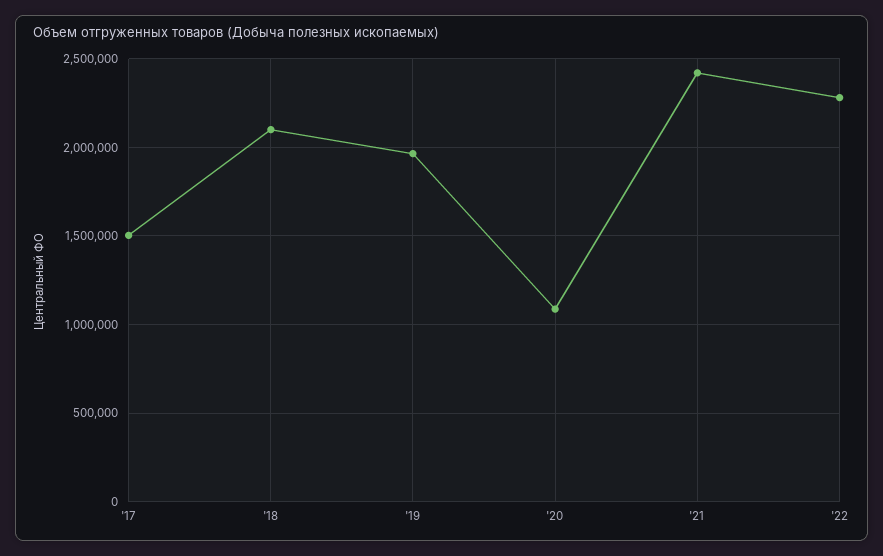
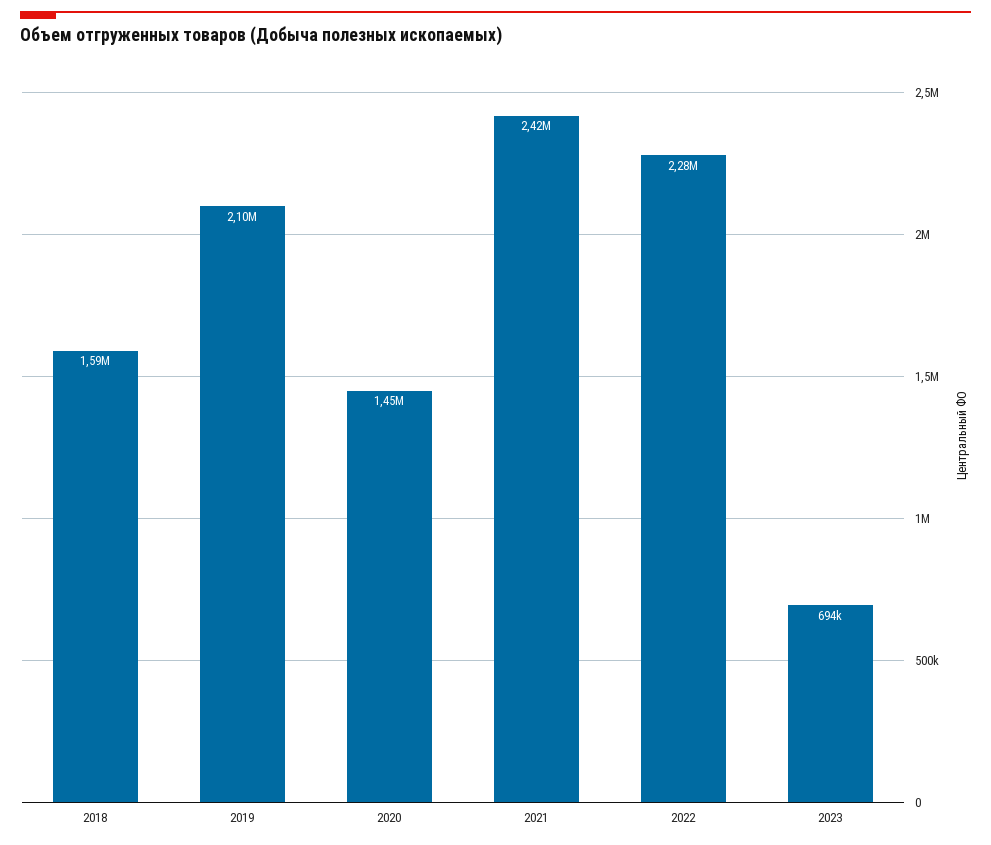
'17: 1500000 -> none
'18: 2100000 -> 1590000
'19: 1950000 -> 2100000
'20: 1100000 -> 1450000
2023: none -> 694000

